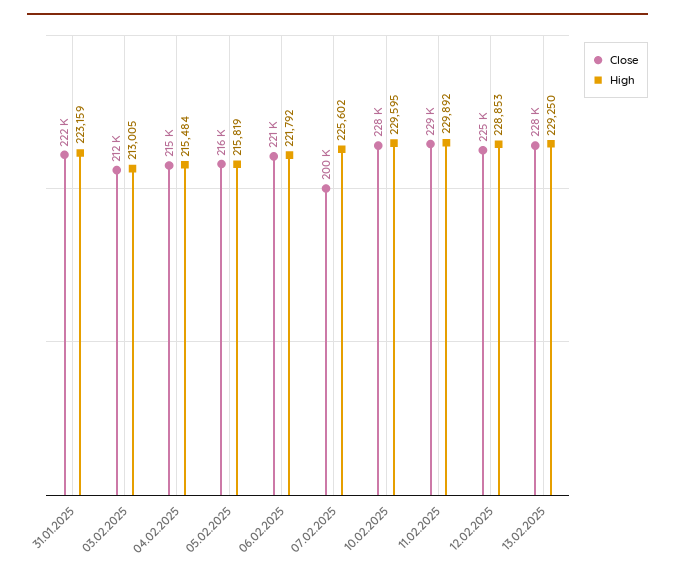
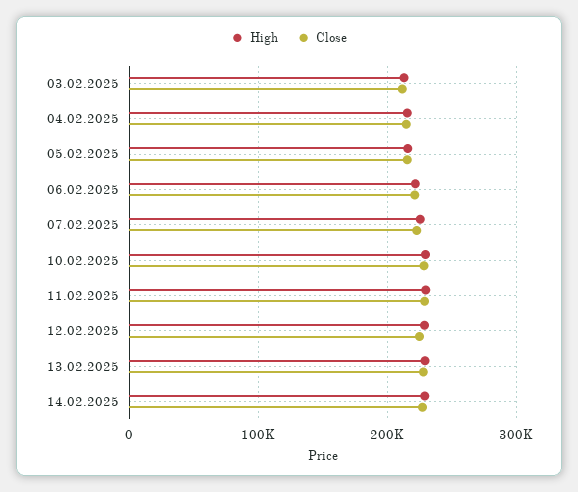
Close, 31.01.2025: 222000 -> none
High, 31.01.2025: 223159 -> none
Close, 07.02.2025: 200000 -> 220000
High, 14.02.2025: none -> 230000
Close, 14.02.2025: none -> 230000

